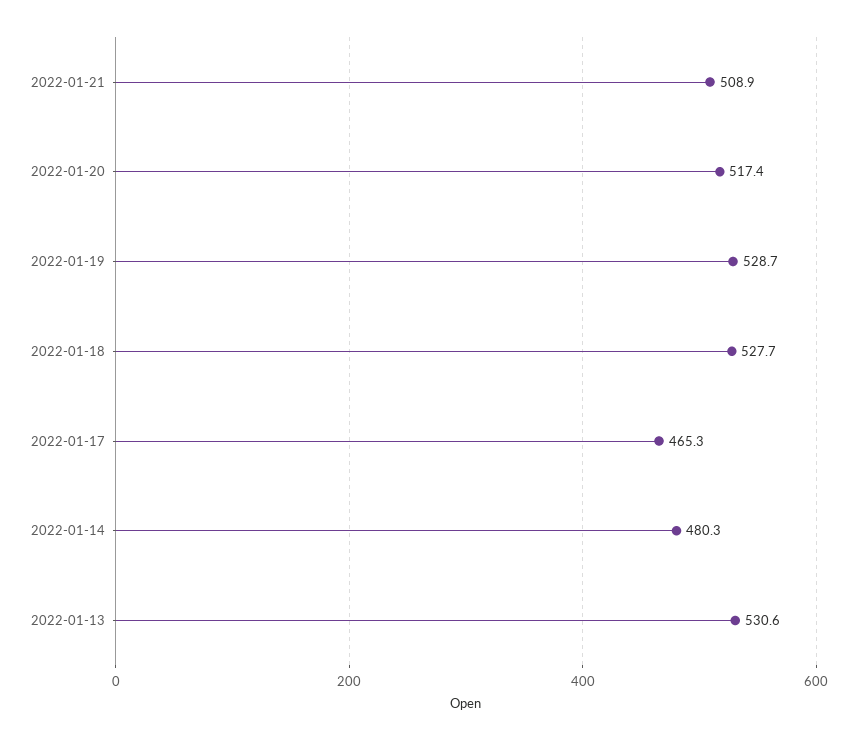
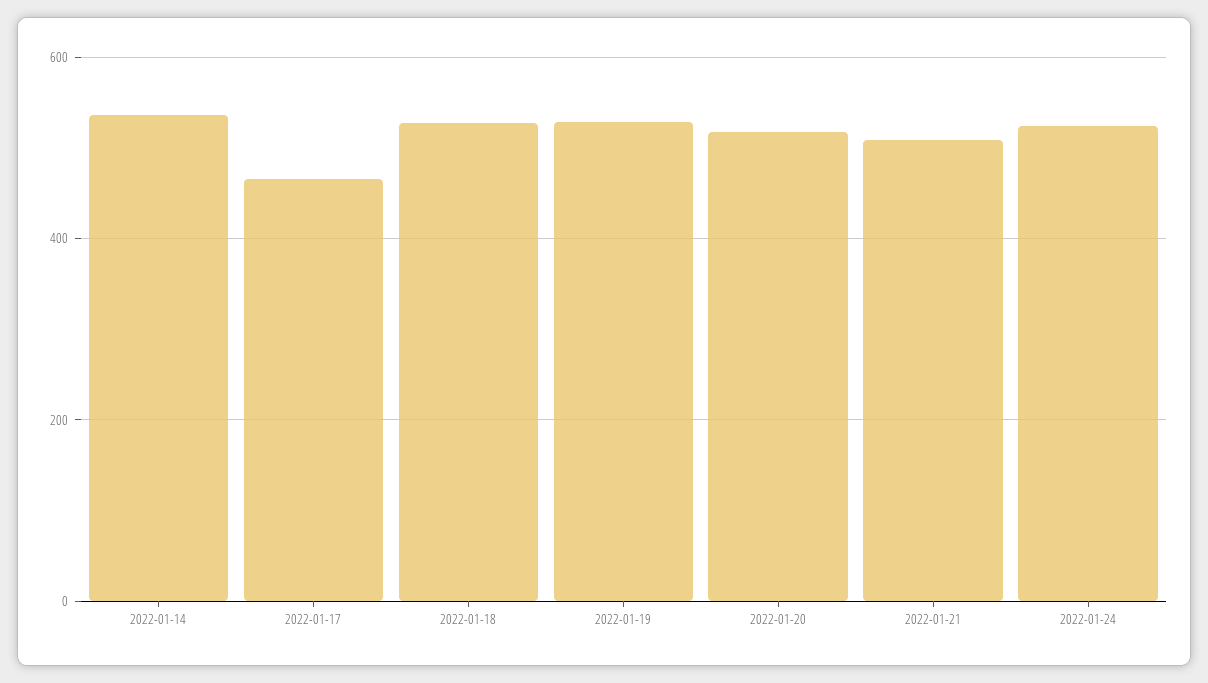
2022-01-14: 480.3 -> 540
2022-01-13: 530.6 -> none
2022-01-24: none -> 520

